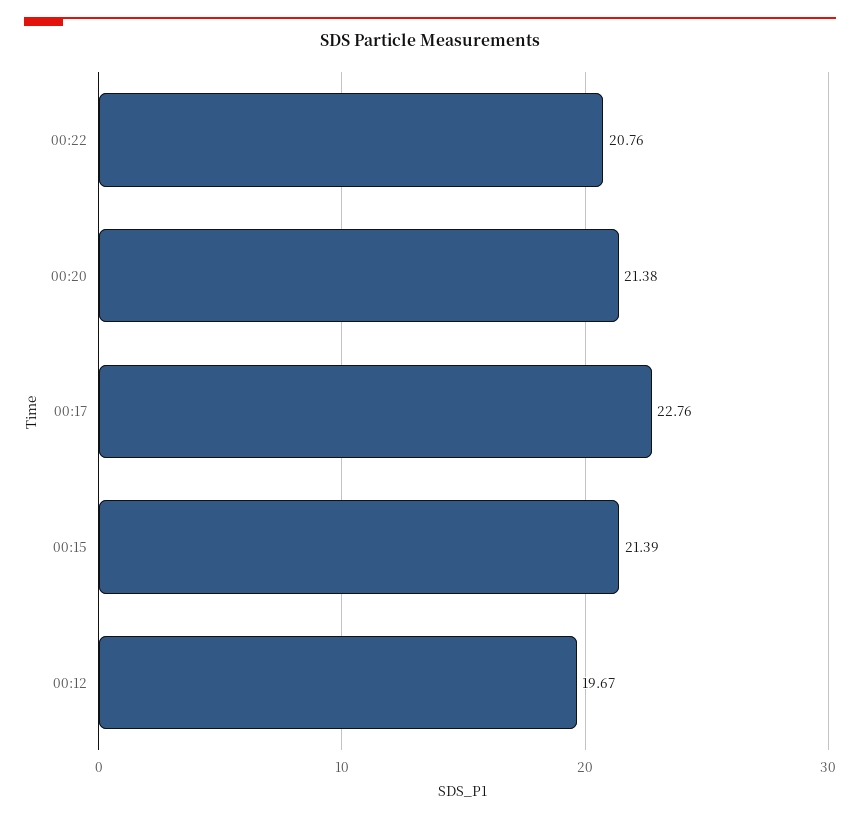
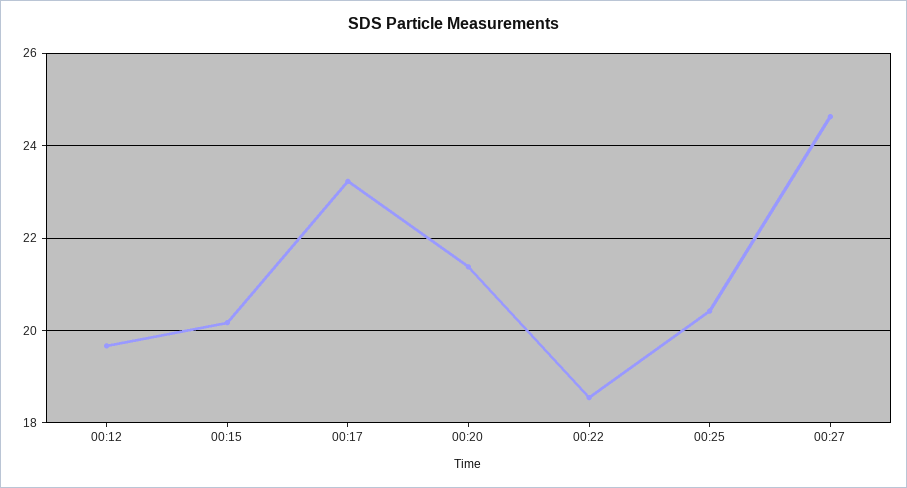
00:22: 20.76 -> 18.6
00:17: 22.76 -> 23.2
00:15: 21.39 -> 20.2
00:25: none -> 20.4
00:27: none -> 24.6

